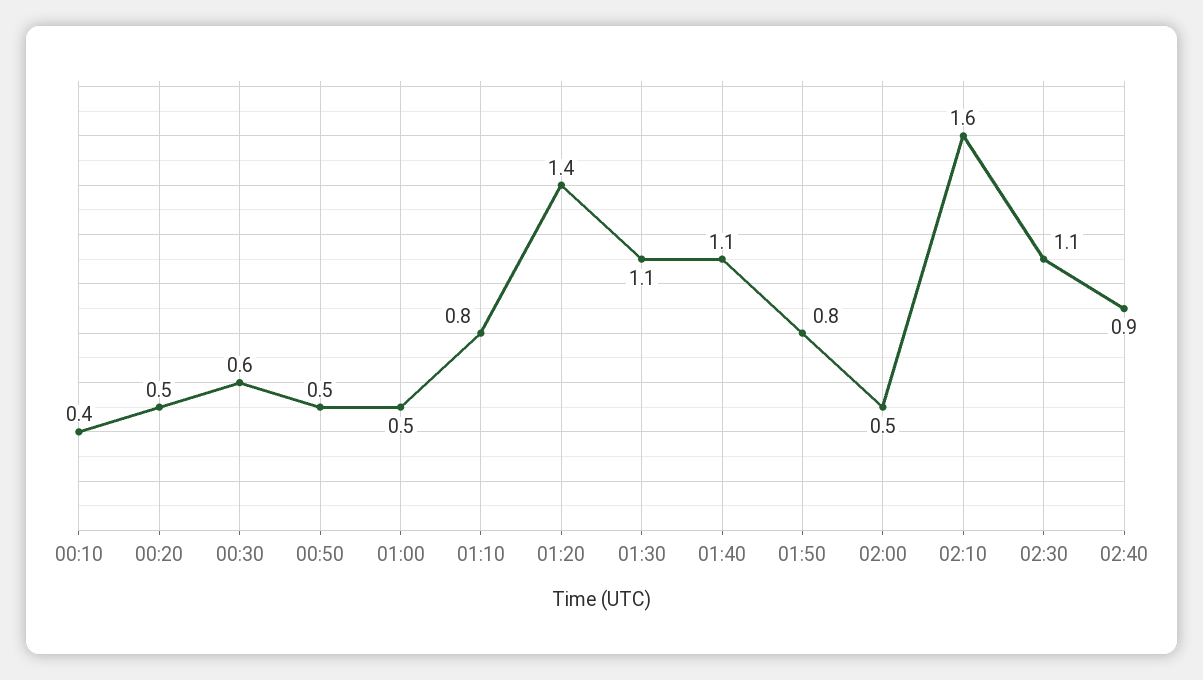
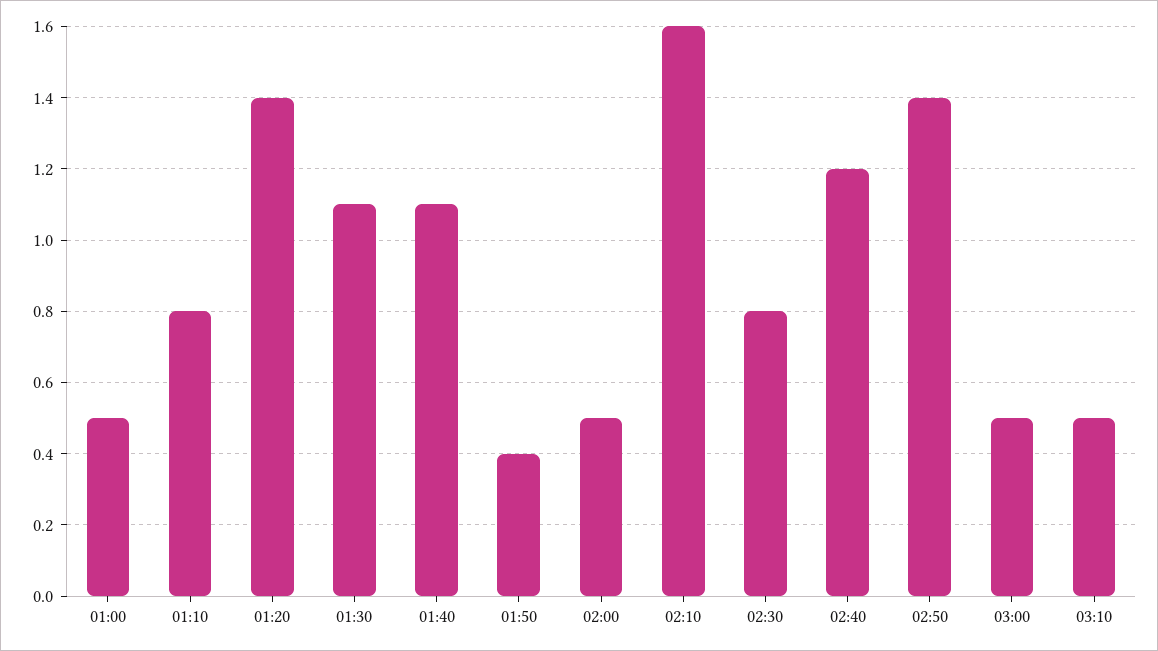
00:10: 0.4 -> none
00:20: 0.5 -> none
00:30: 0.6 -> none
00:50: 0.5 -> none
01:50: 0.8 -> 0.4
02:30: 1.1 -> 0.8
02:40: 0.9 -> 1.2
02:50: none -> 1.4
03:00: none -> 0.5
03:10: none -> 0.5

